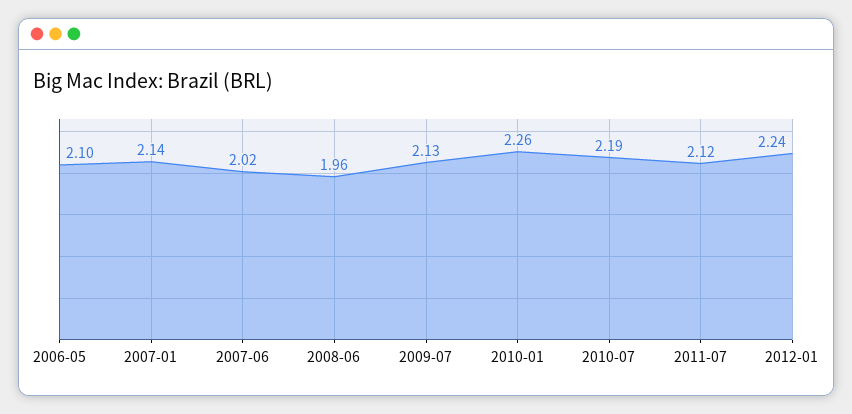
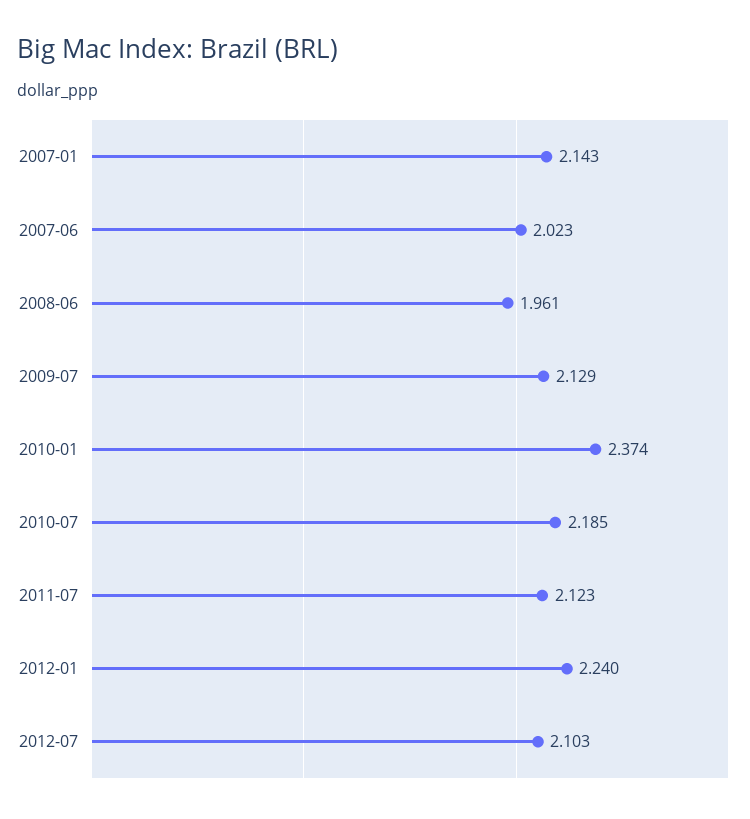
2006-05: 2.1 -> none
2010-01: 2.26 -> 2.374
2012-07: none -> 2.103

